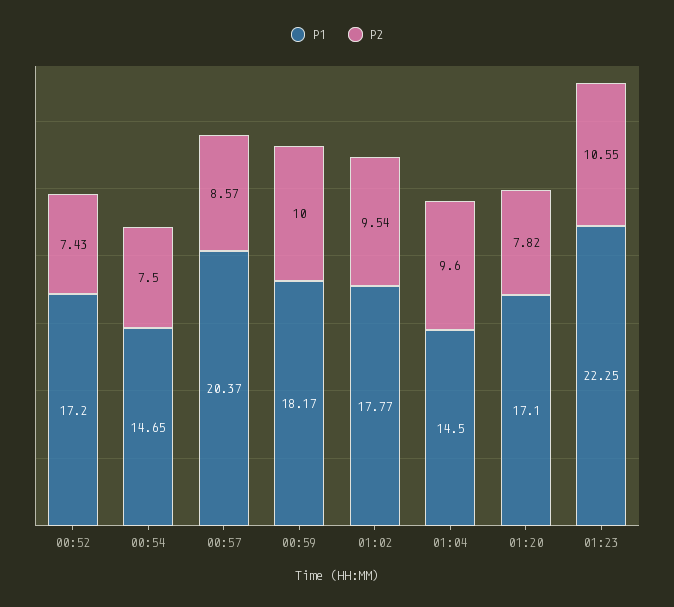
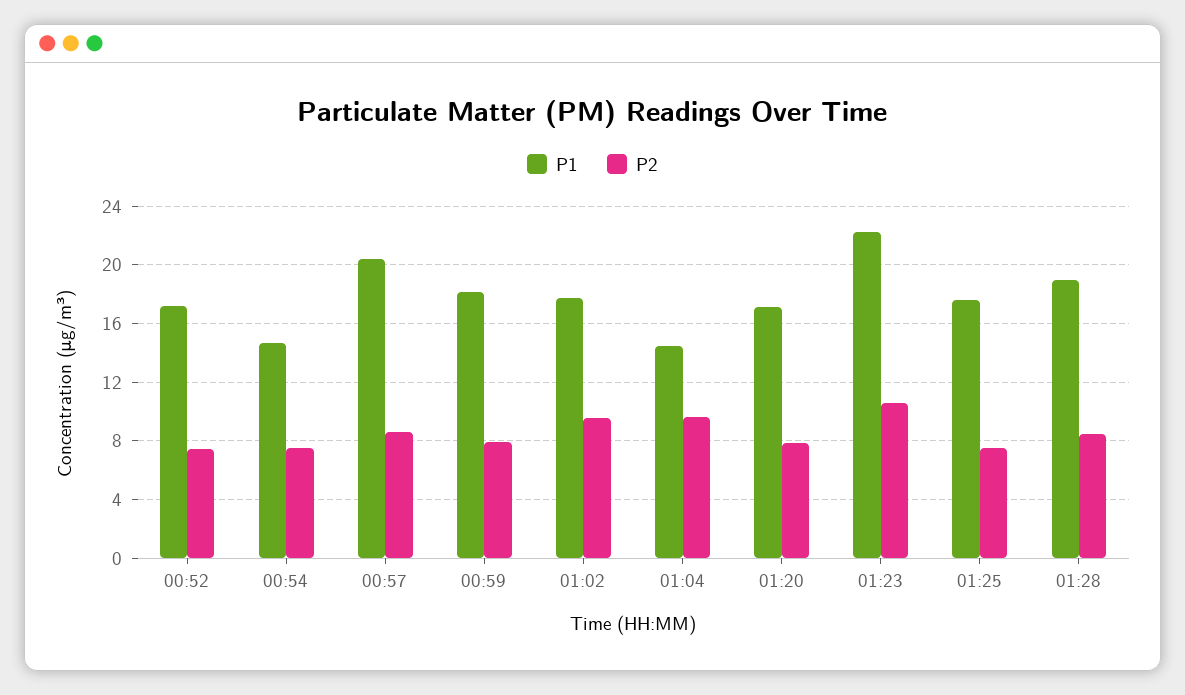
P2, 00:59: 10 -> 8
P1, 01:25: none -> 17.5
P2, 01:25: none -> 7.5
P1, 01:28: none -> 19
P2, 01:28: none -> 8.5

